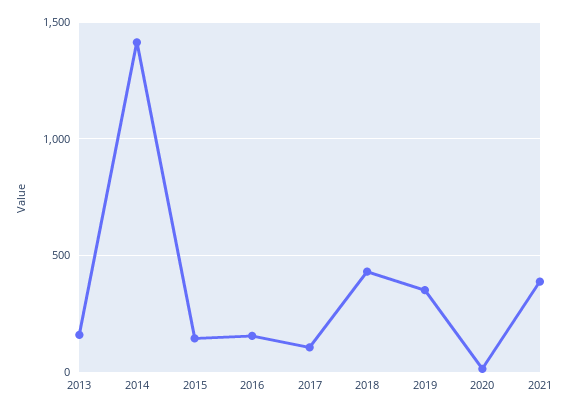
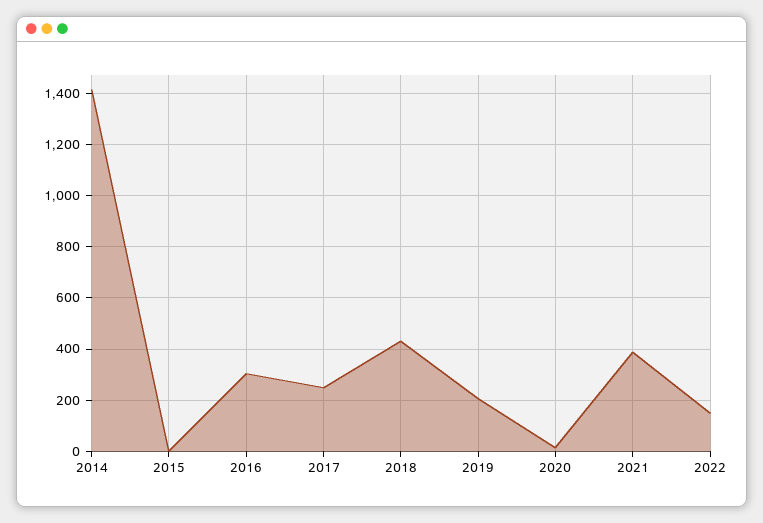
2013: 150 -> none
2015: 150 -> 0
2016: 150 -> 300
2017: 100 -> 250
2019: 350 -> 200
2022: none -> 150

